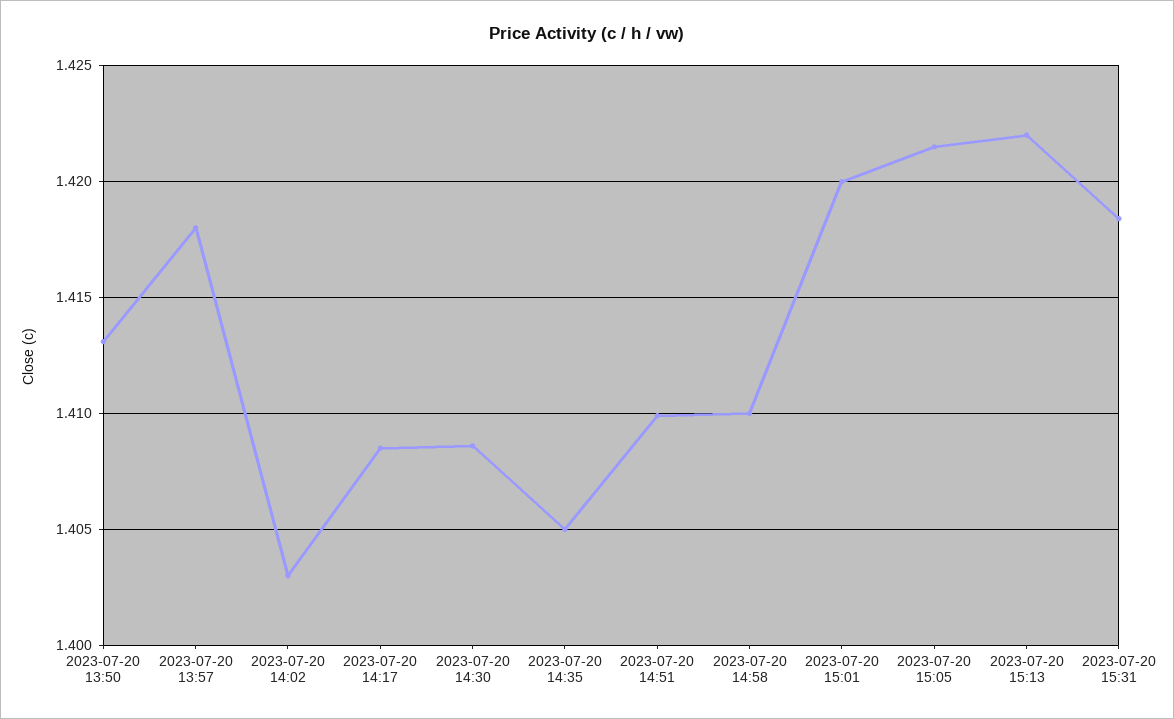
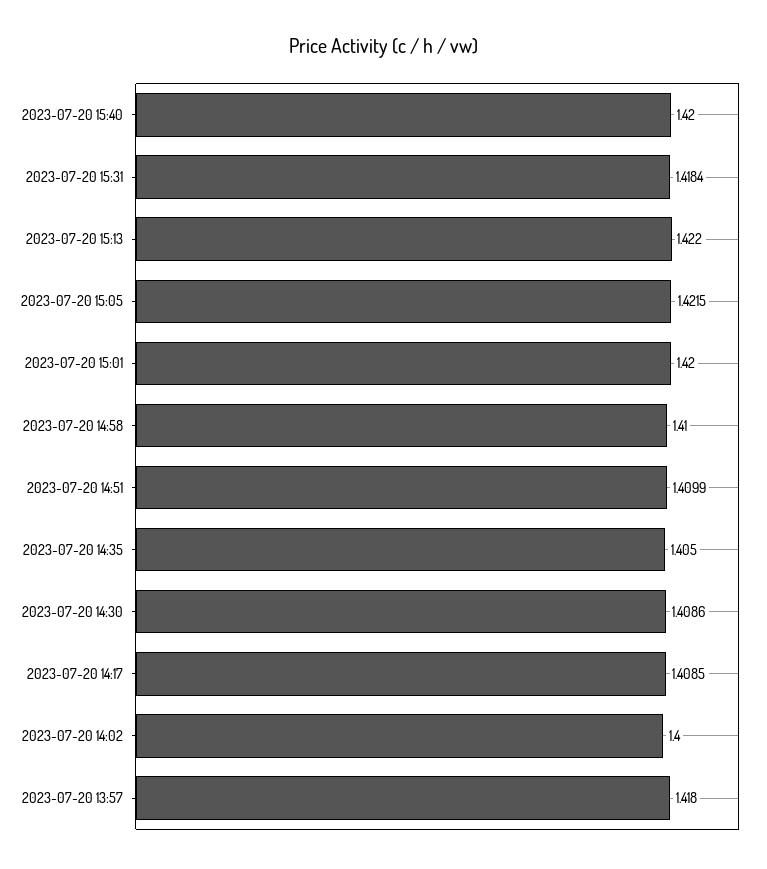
2023-07-20 13:50: 1.413 -> none
2023-07-20 14:02: 1.403 -> 1.4
2023-07-20 15:40: none -> 1.42

